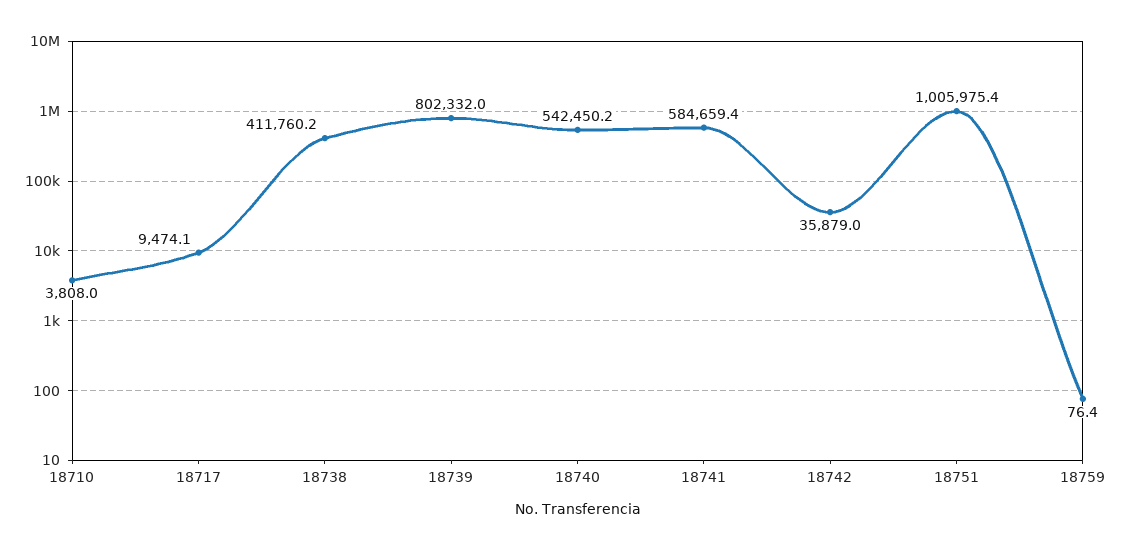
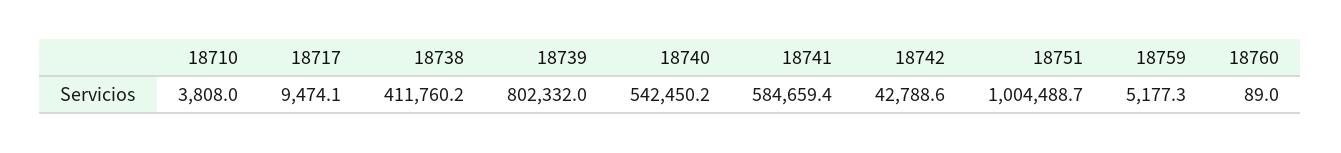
18742: 35879 -> 42788.6
18751: 1005975.4 -> 1004488.7
18759: 76.4 -> 5177.3
18760: none -> 89

